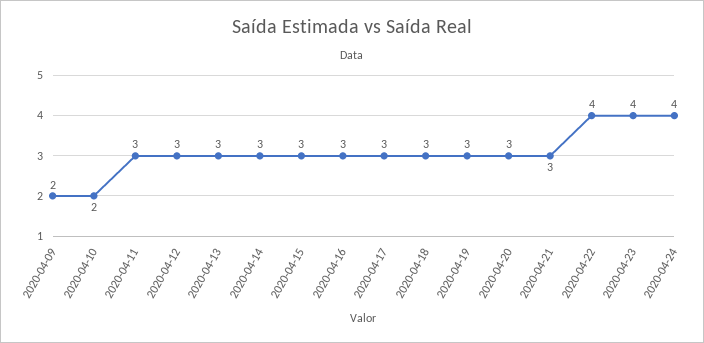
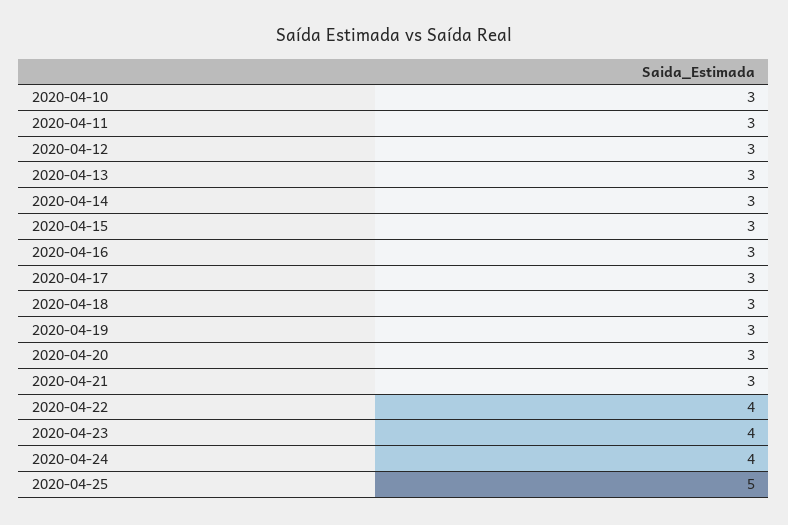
2020-04-09: 2 -> none
2020-04-10: 2 -> 3
2020-04-25: none -> 5

